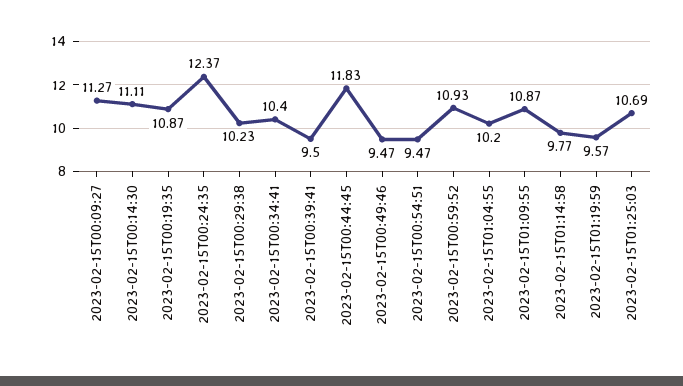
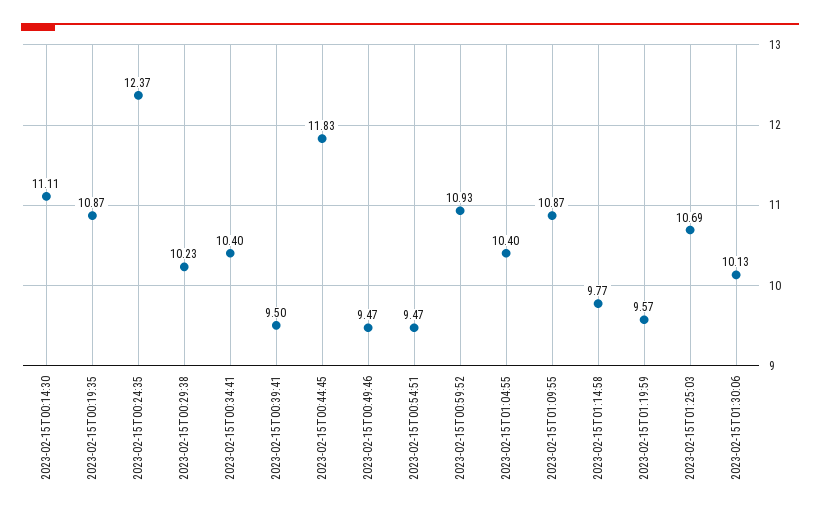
2023-02-15T00:09:27: 11.27 -> none
2023-02-15T01:04:55: 10.2 -> 10.4
2023-02-15T01:30:06: none -> 10.13

